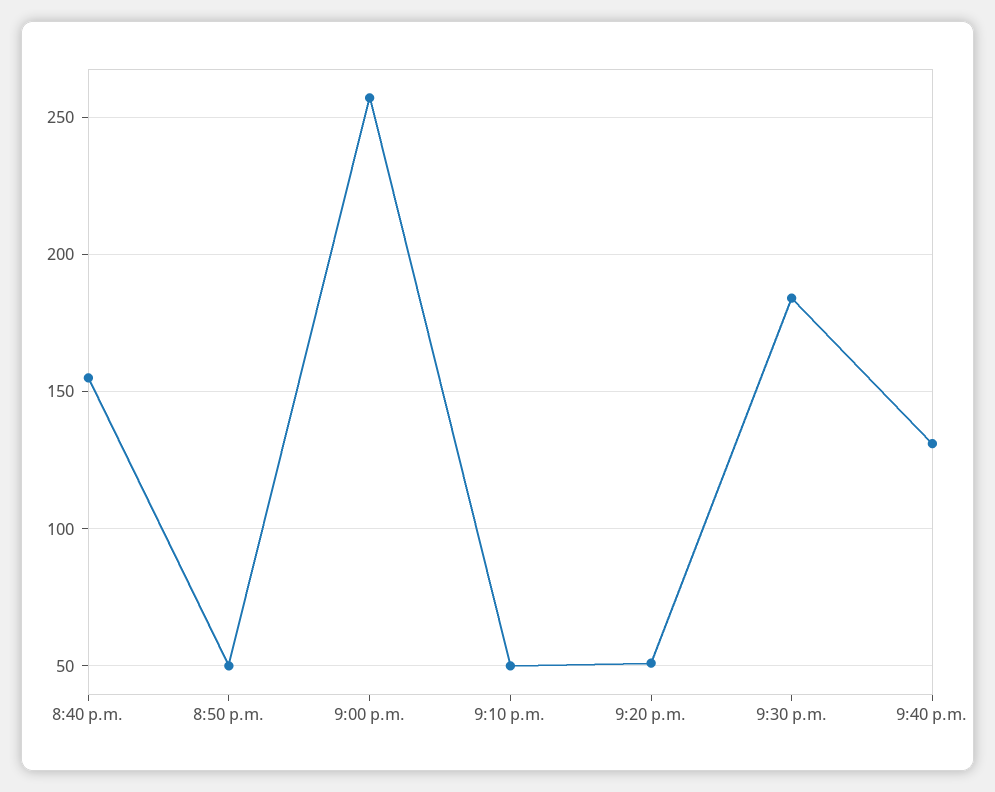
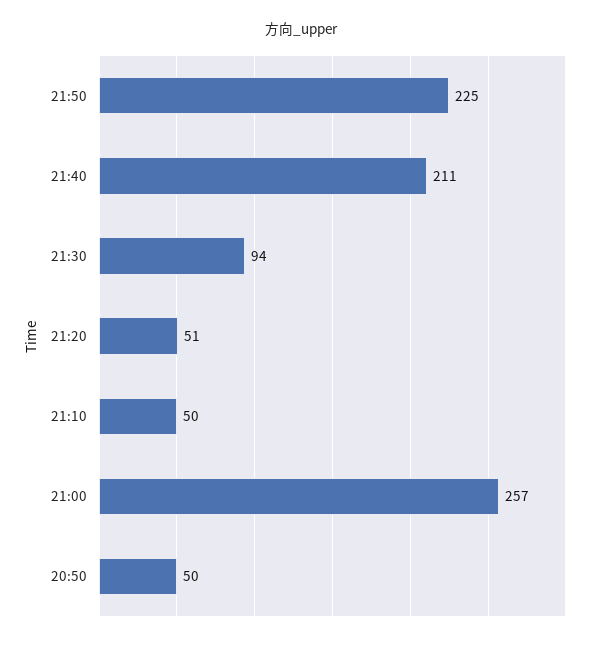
8:40 p.m.: 155 -> none
9:30 p.m.: 185 -> 94
9:40 p.m.: 130 -> 211
21:50: none -> 225

